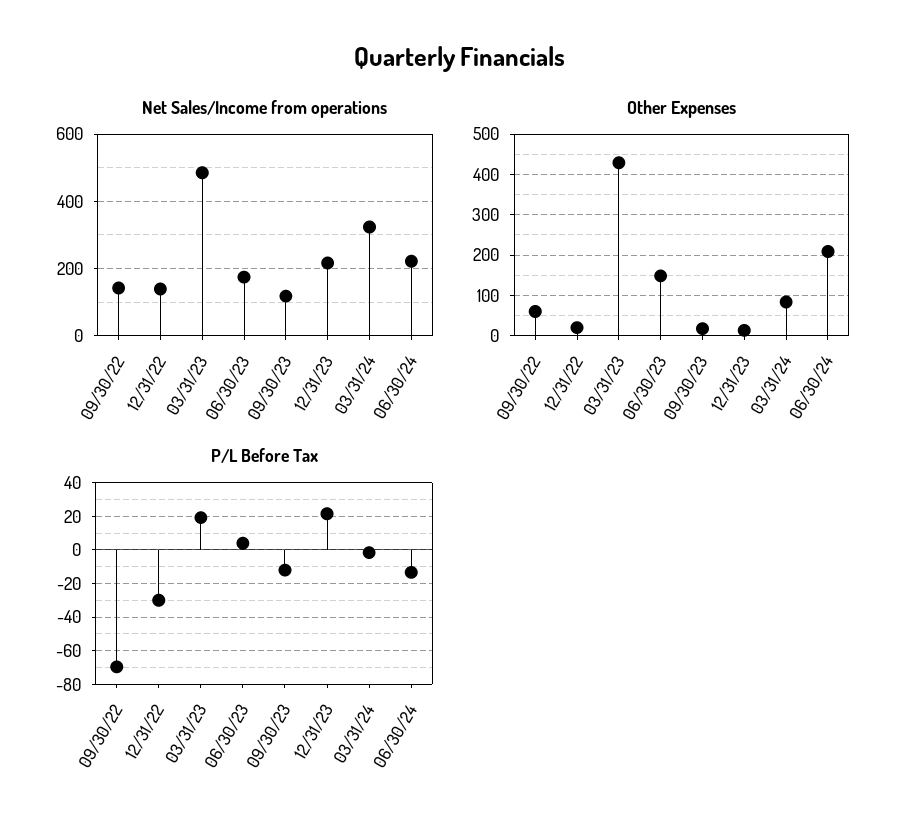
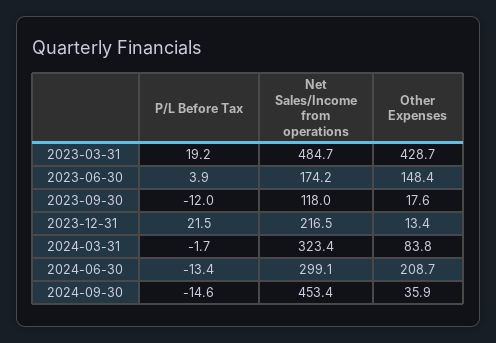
Net Sales/Income from operations, 09/30/22: 140 -> none
Net Sales/Income from operations, 12/31/22: 140 -> none
Net Sales/Income from operations, 06/30/24: 220 -> 299.1
Other Expenses, 09/30/22: 60 -> none
Other Expenses, 12/31/22: 20 -> none
P/L Before Tax, 09/30/22: -70 -> none
P/L Before Tax, 12/31/22: -30 -> none
P/L Before Tax, 2024-09-30: none -> -14.6
Net Sales/Income from operations, 2024-09-30: none -> 453.4
Other Expenses, 2024-09-30: none -> 35.9

